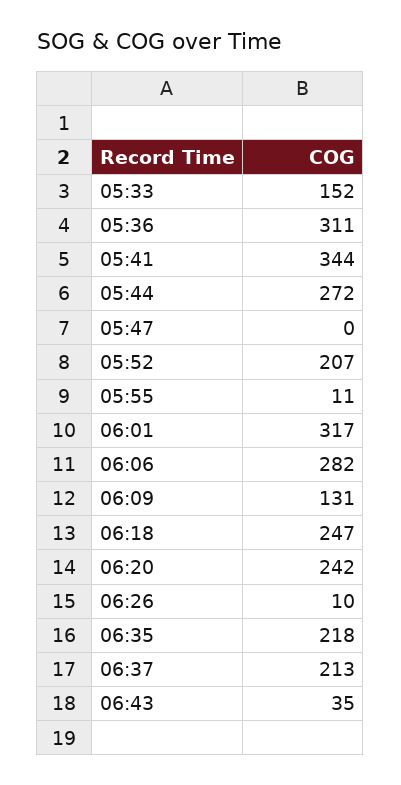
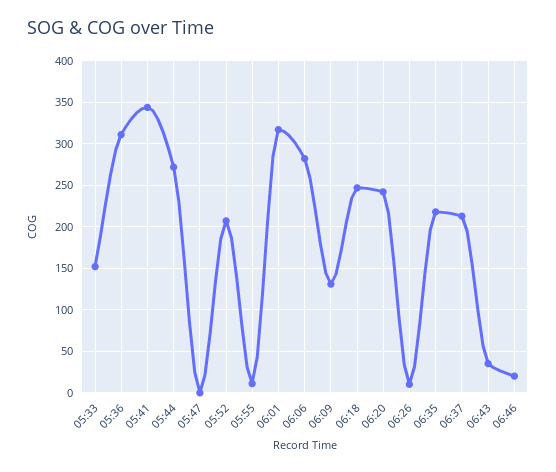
06:46: none -> 20

